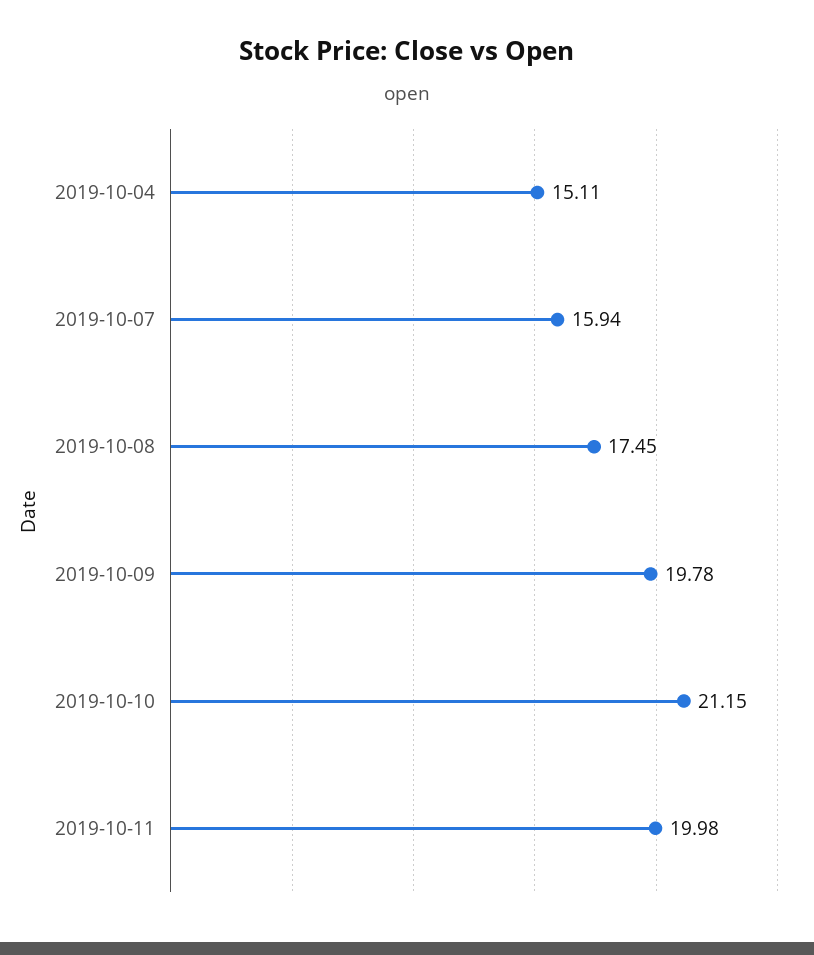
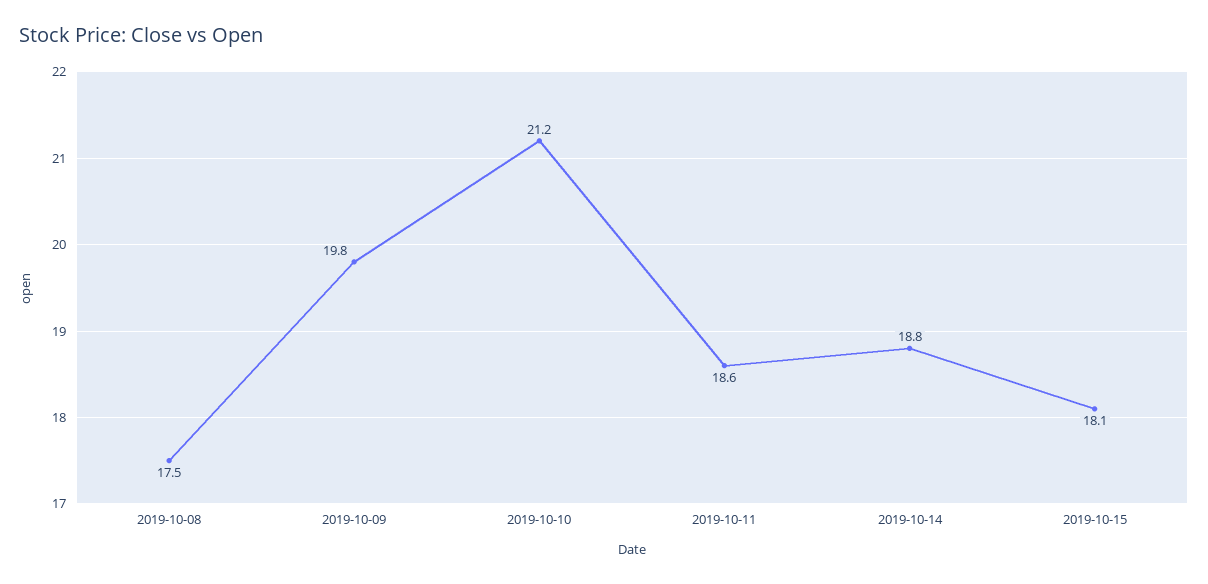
2019-10-04: 15.11 -> none
2019-10-07: 15.94 -> none
2019-10-11: 19.98 -> 18.6
2019-10-14: none -> 18.8
2019-10-15: none -> 18.1

